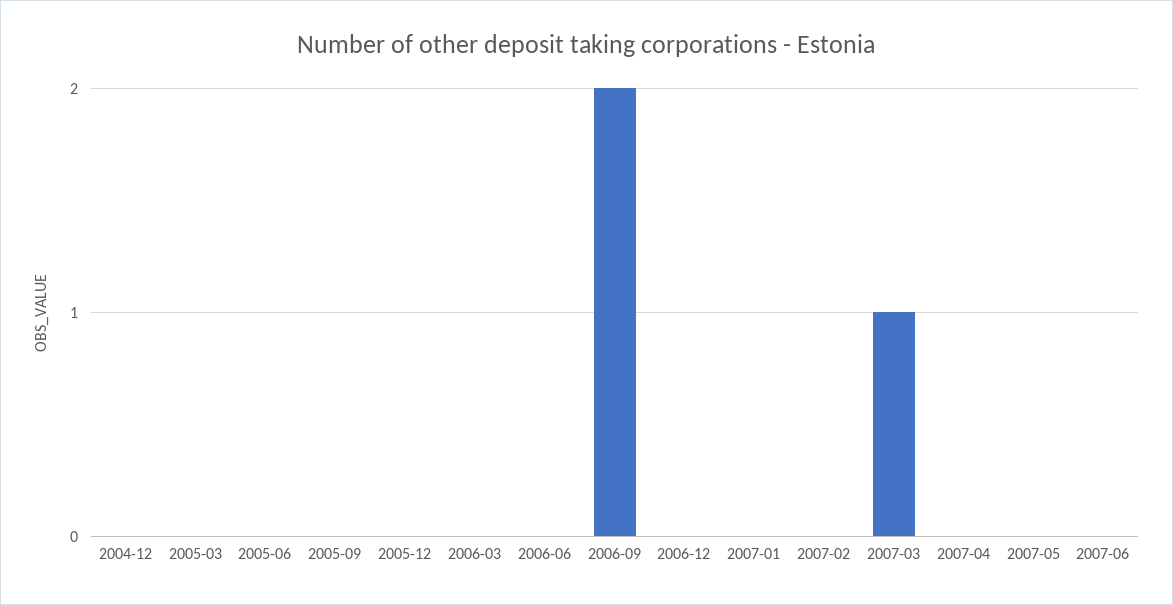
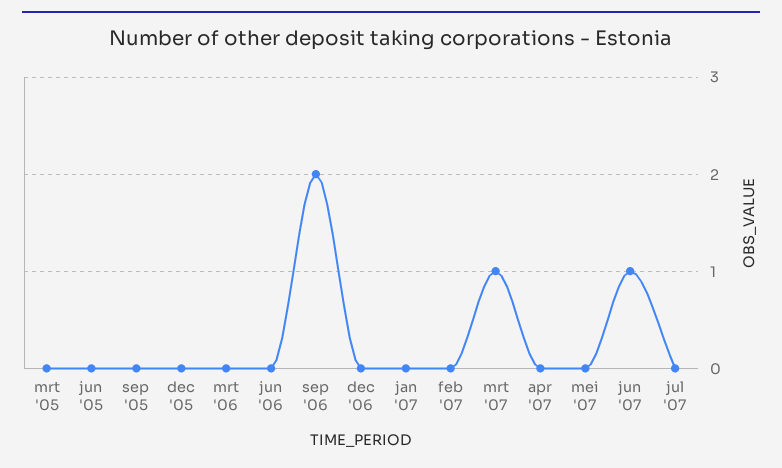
2004-12: 0 -> none
2007-06: 0 -> 1
jul '07: none -> 0

